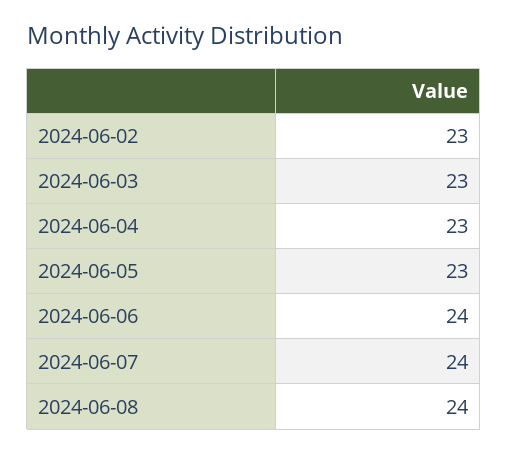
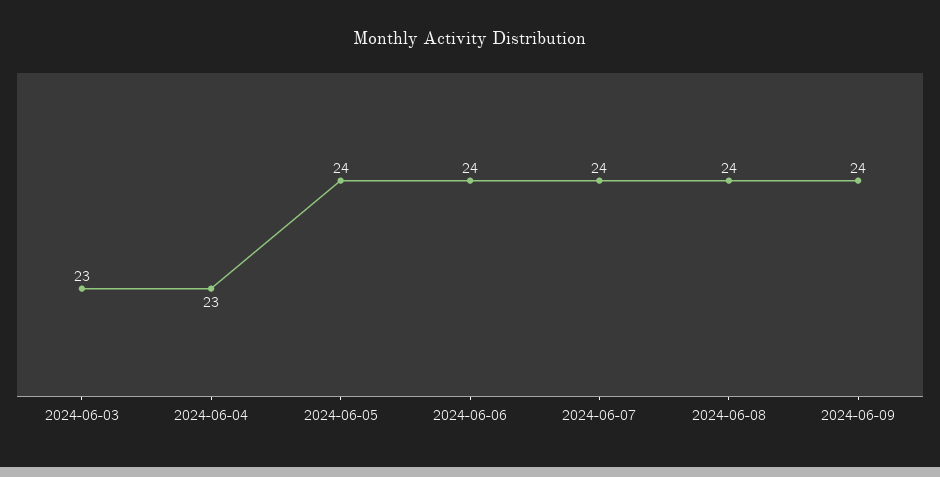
2024-06-02: 23 -> none
2024-06-05: 23 -> 24
2024-06-09: none -> 24

